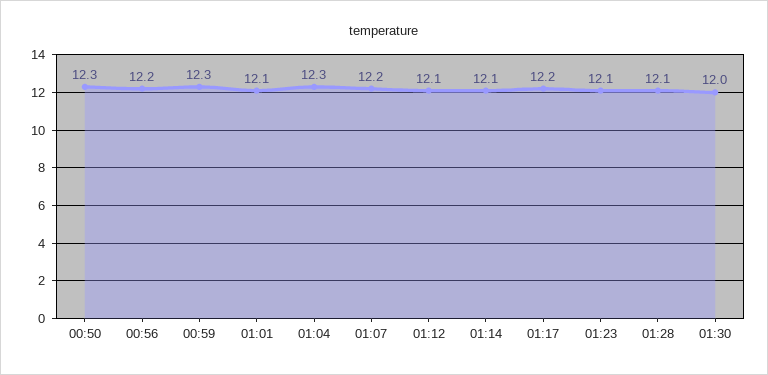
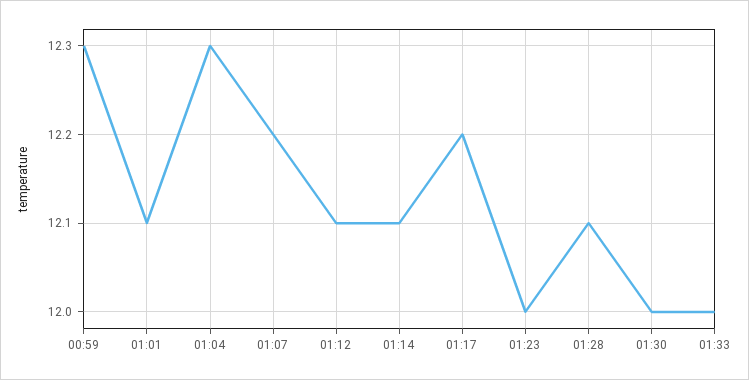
00:50: 12.3 -> none
00:56: 12.2 -> none
01:23: 12.1 -> 12
01:33: none -> 12

